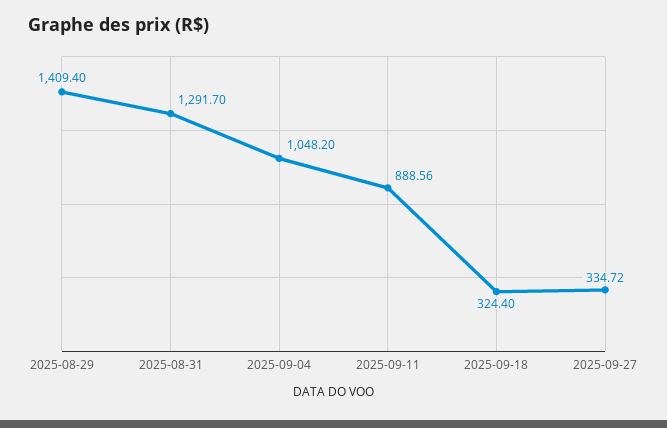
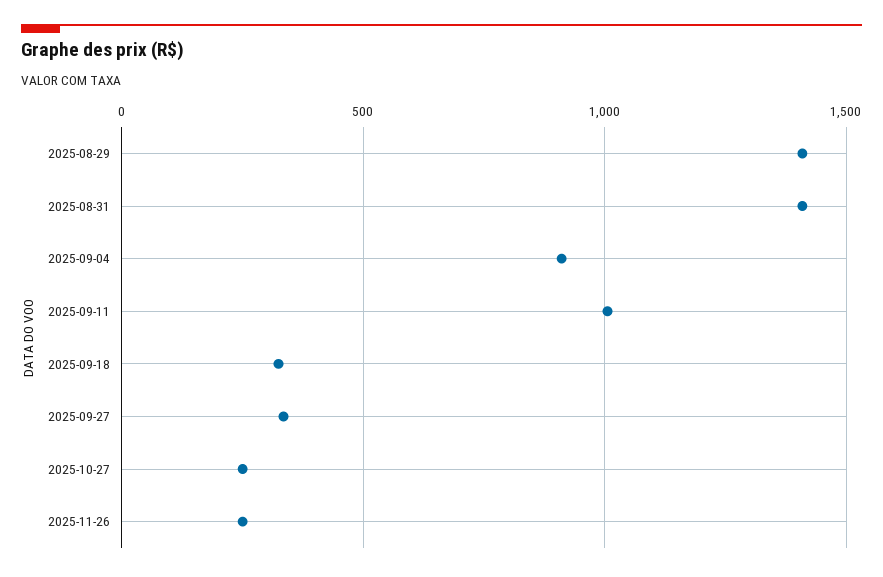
2025-08-31: 1291.7 -> 1400
2025-09-04: 1048.2 -> 900
2025-09-11: 888.56 -> 1000
2025-10-27: none -> 250
2025-11-26: none -> 250

